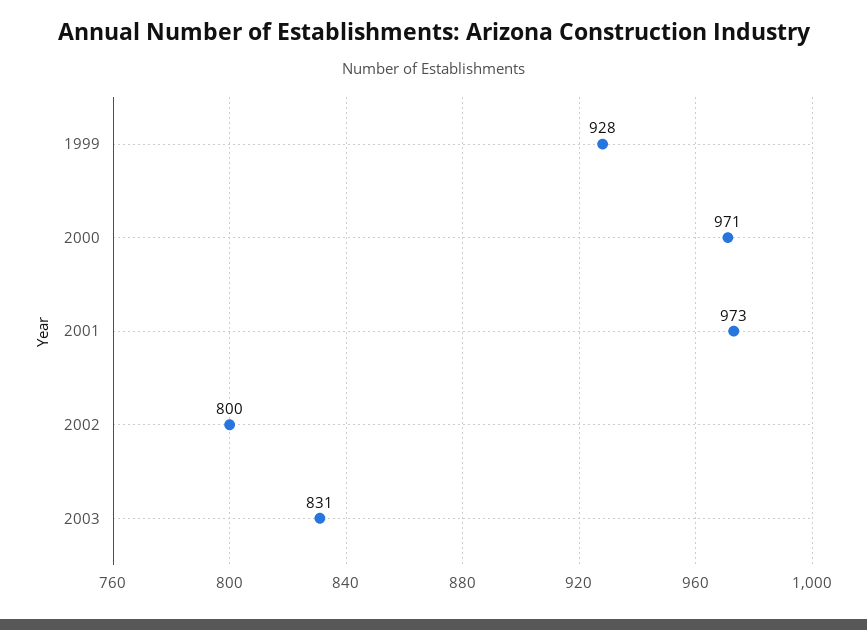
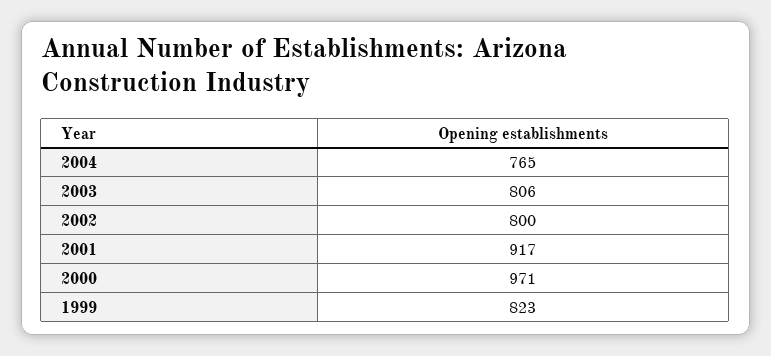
1999: 928 -> 823
2001: 973 -> 917
2003: 831 -> 806
2004: none -> 765

